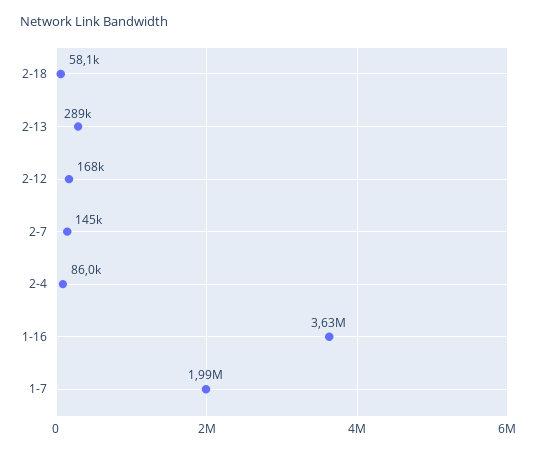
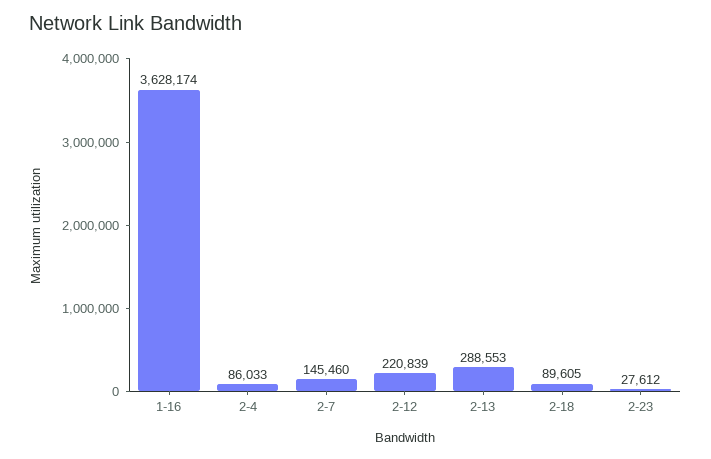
2-18: 58100 -> 89605
2-12: 168000 -> 220839
1-7: 1990000 -> none
2-23: none -> 27612

